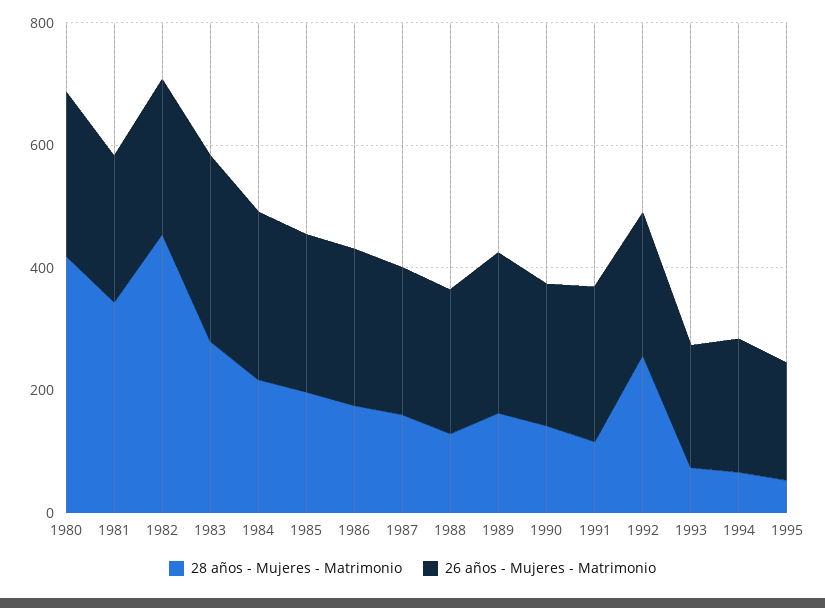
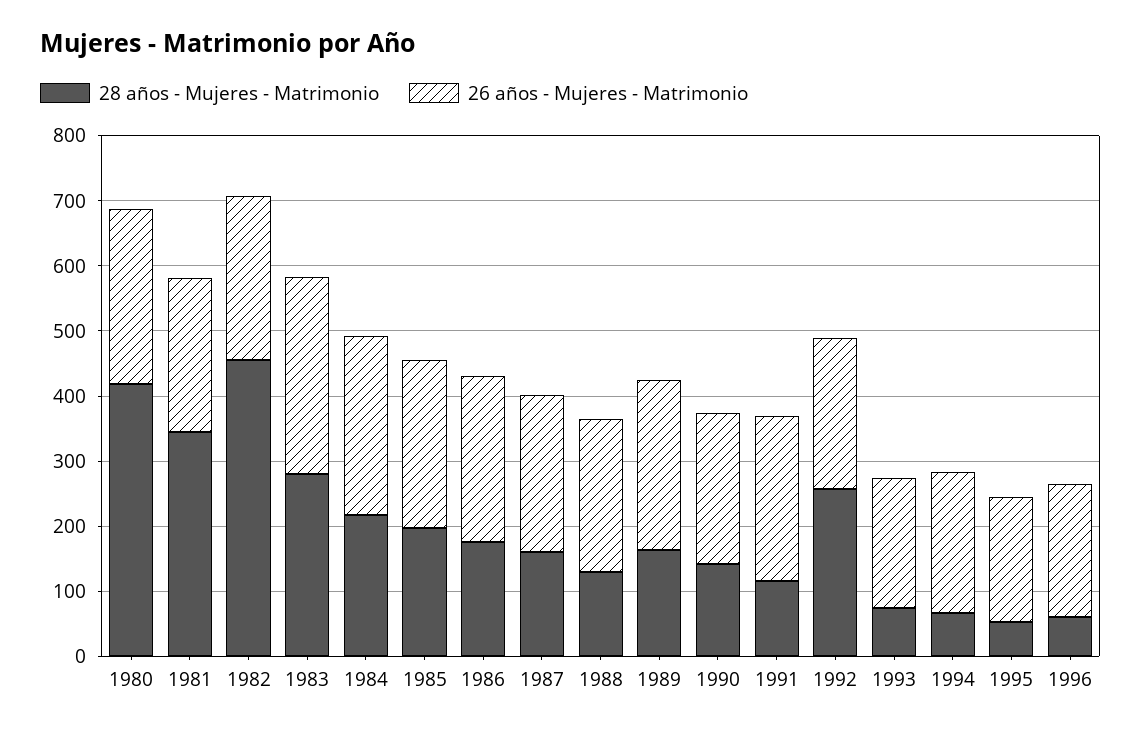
28 años - Mujeres - Matrimonio, 1996: none -> 60
26 años - Mujeres - Matrimonio, 1996: none -> 200

